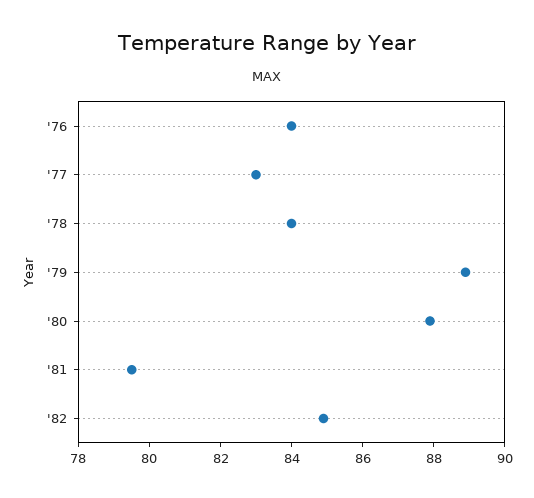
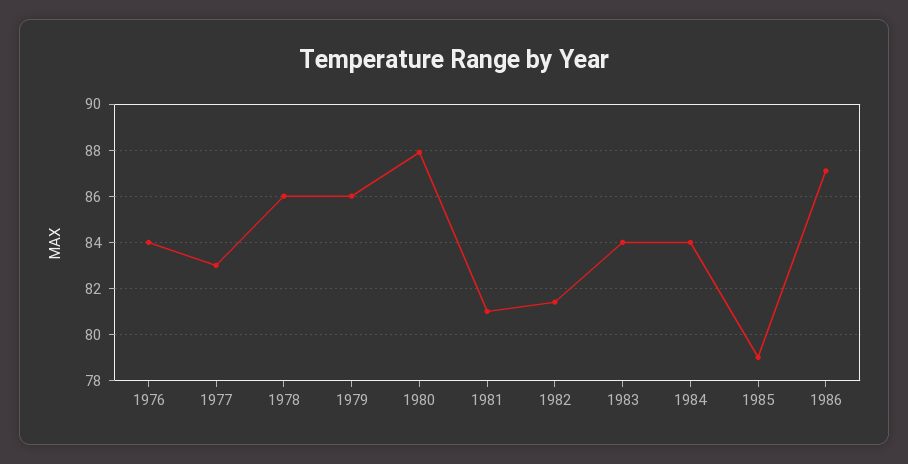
'78: 84 -> 86
'79: 89 -> 86
'81: 79.5 -> 81
'82: 85 -> 81.5
1983: none -> 84
1984: none -> 84
1985: none -> 79
1986: none -> 87

